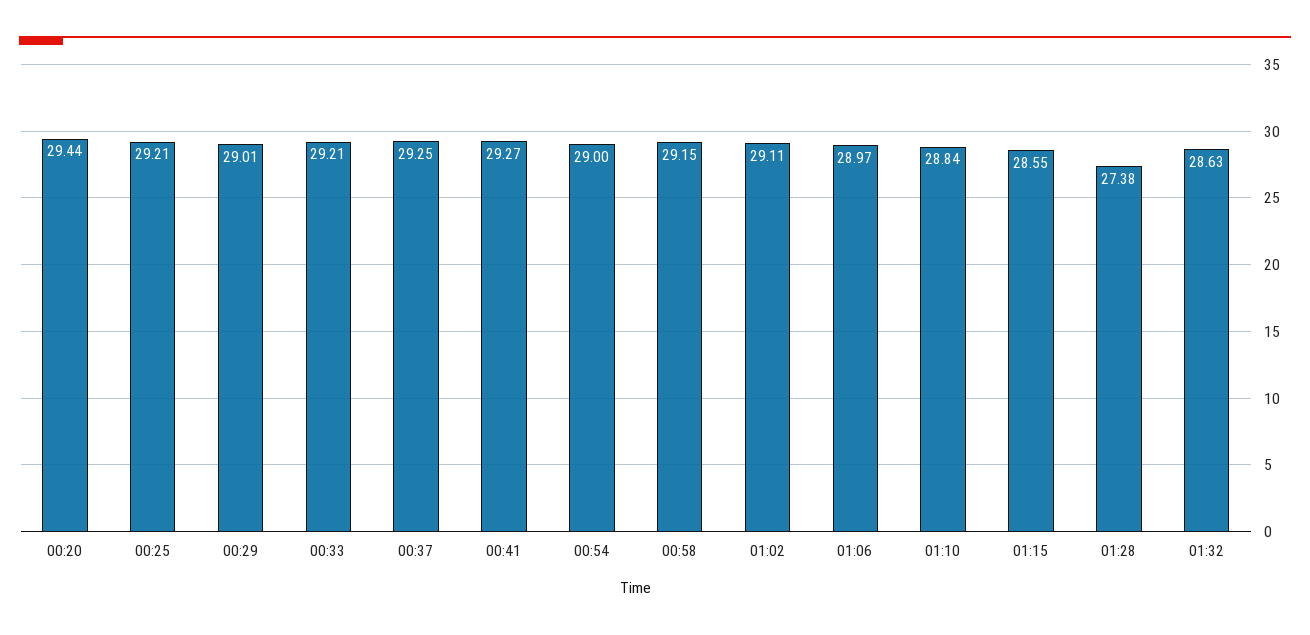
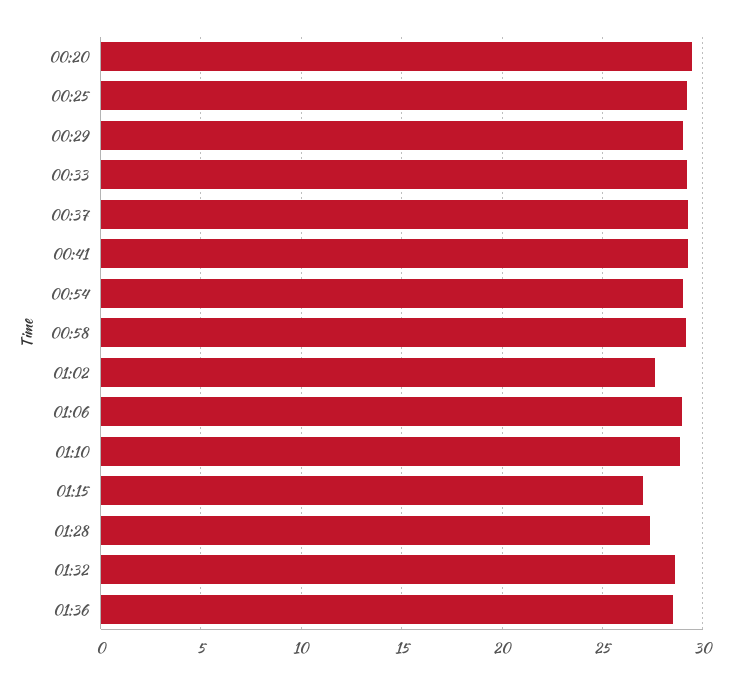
01:02: 29.11 -> 27.5
01:15: 28.55 -> 27
01:36: none -> 28.5

